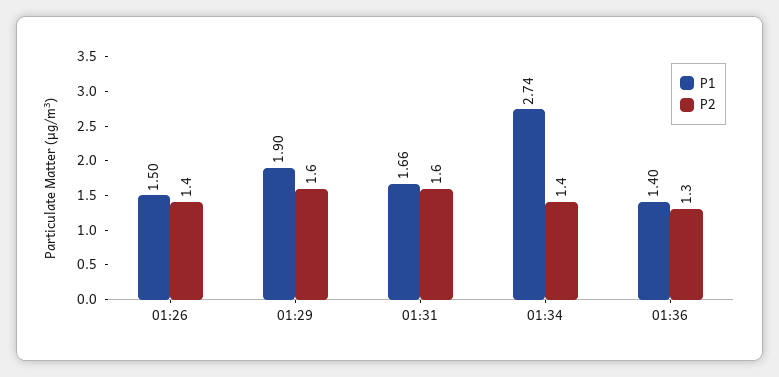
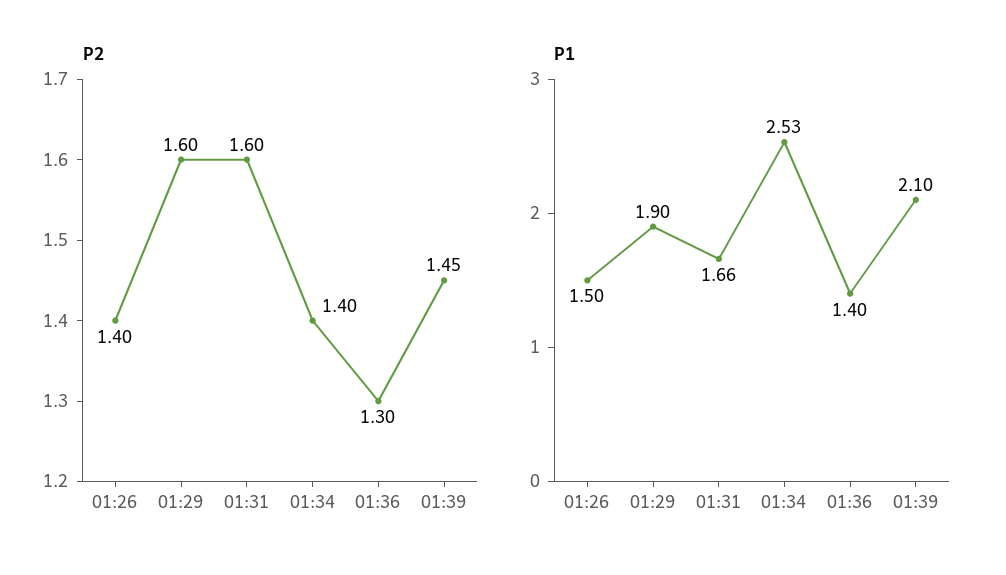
P1, 01:34: 2.74 -> 2.53
P2, 01:39: none -> 1.45
P1, 01:39: none -> 2.1

